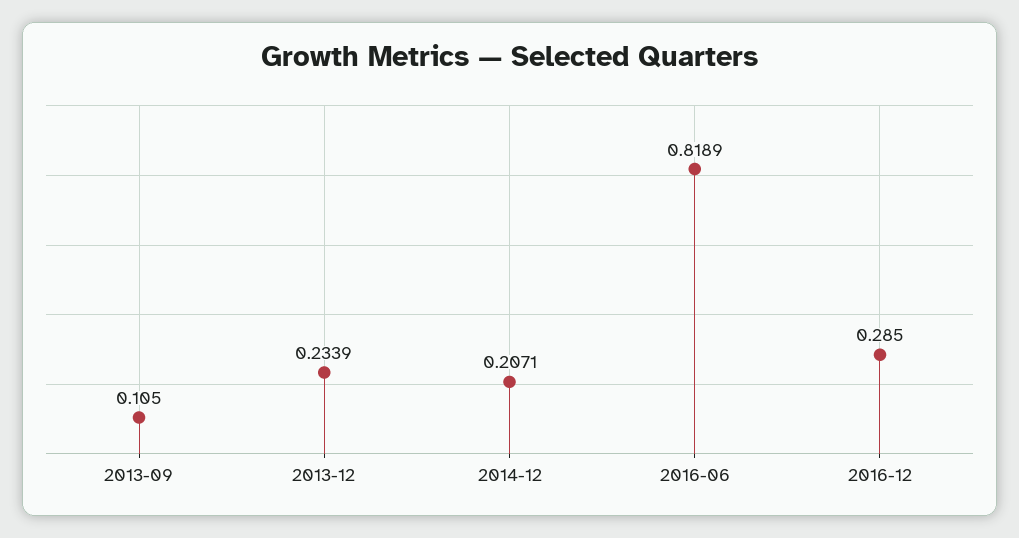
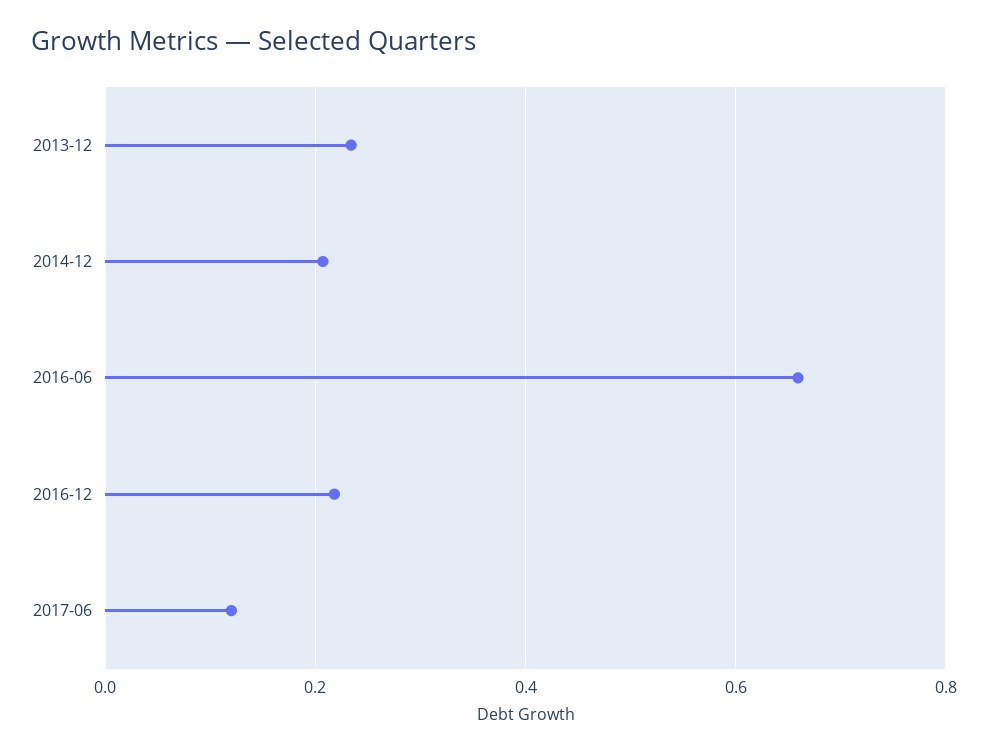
2013-09: 0.105 -> none
2016-06: 0.8189 -> 0.66
2016-12: 0.285 -> 0.22
2017-06: none -> 0.12

